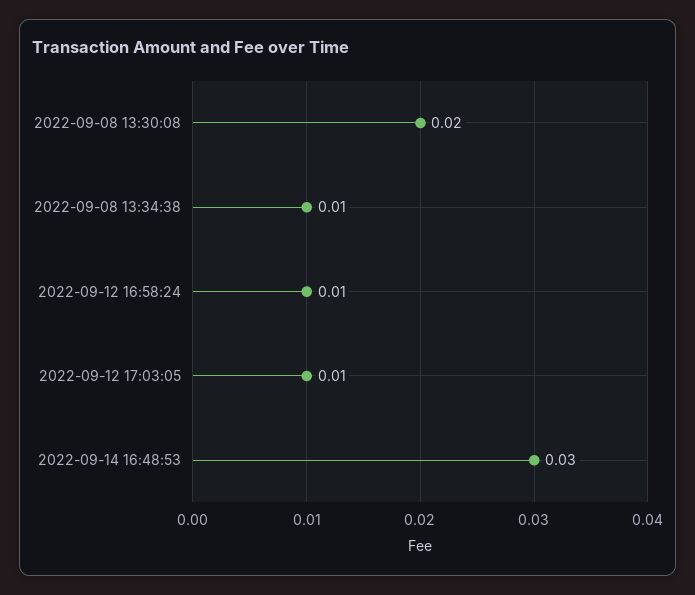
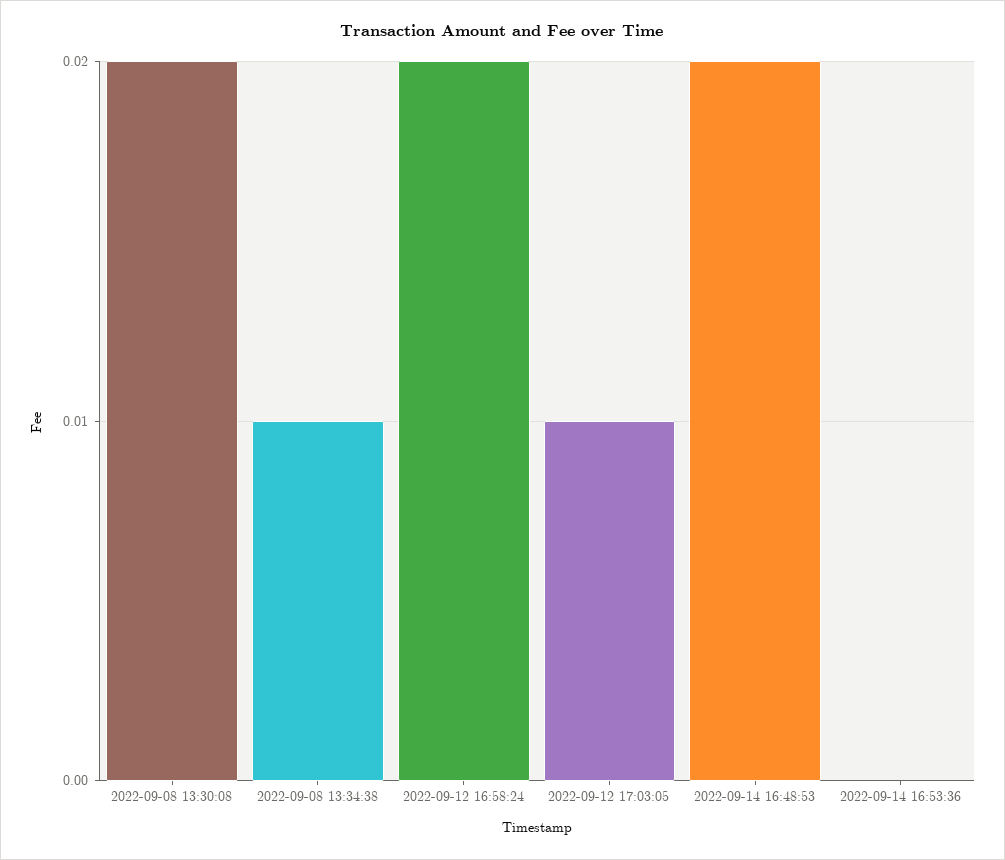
2022-09-12 16:58:24: 0.01 -> 0.02
2022-09-14 16:48:53: 0.03 -> 0.02
2022-09-14 16:53:36: none -> 0

